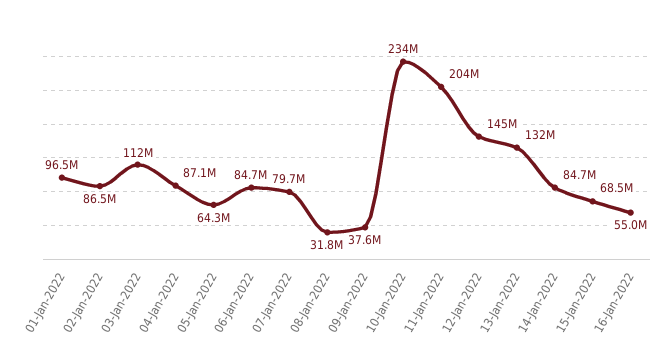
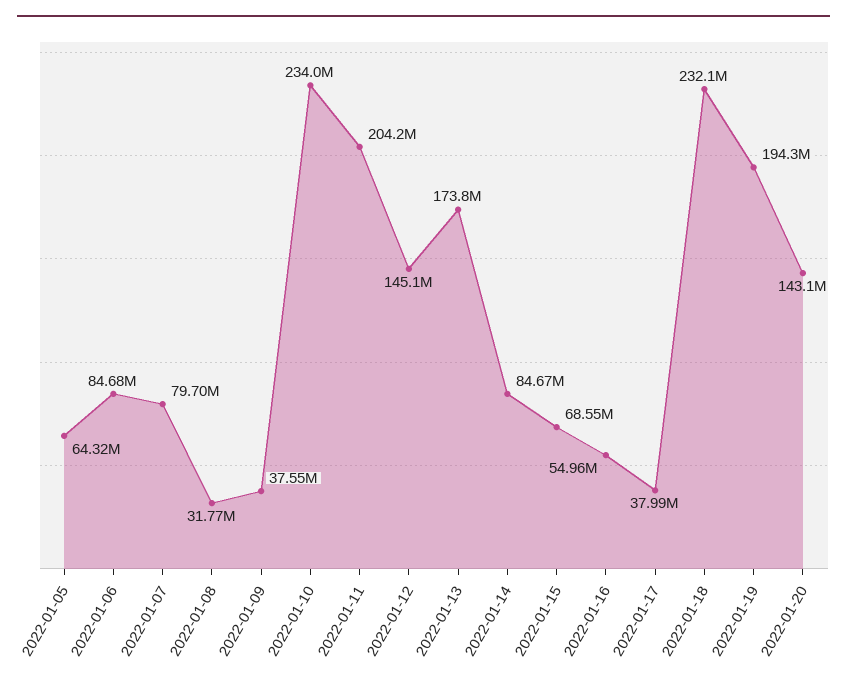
01-Jan-2022: 96500000 -> none
02-Jan-2022: 86500000 -> none
03-Jan-2022: 112000000 -> none
04-Jan-2022: 87100000 -> none
13-Jan-2022: 132000000 -> 173800000
2022-01-17: none -> 37990000
2022-01-18: none -> 232100000
2022-01-19: none -> 194300000
2022-01-20: none -> 143100000

